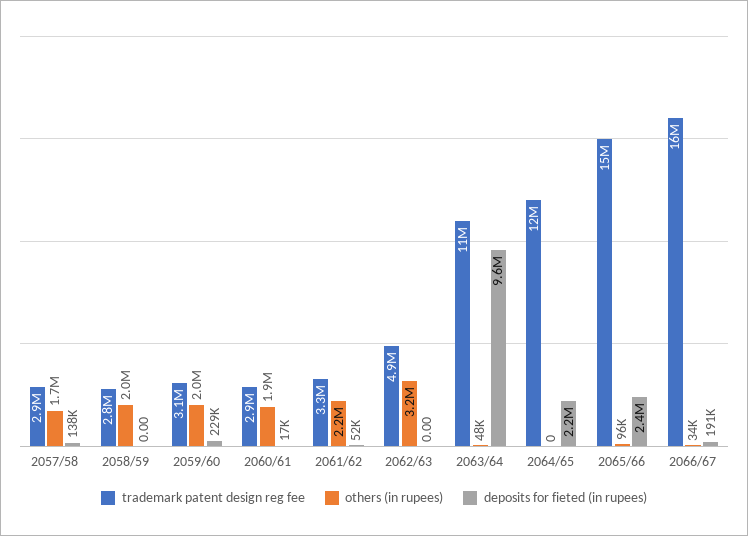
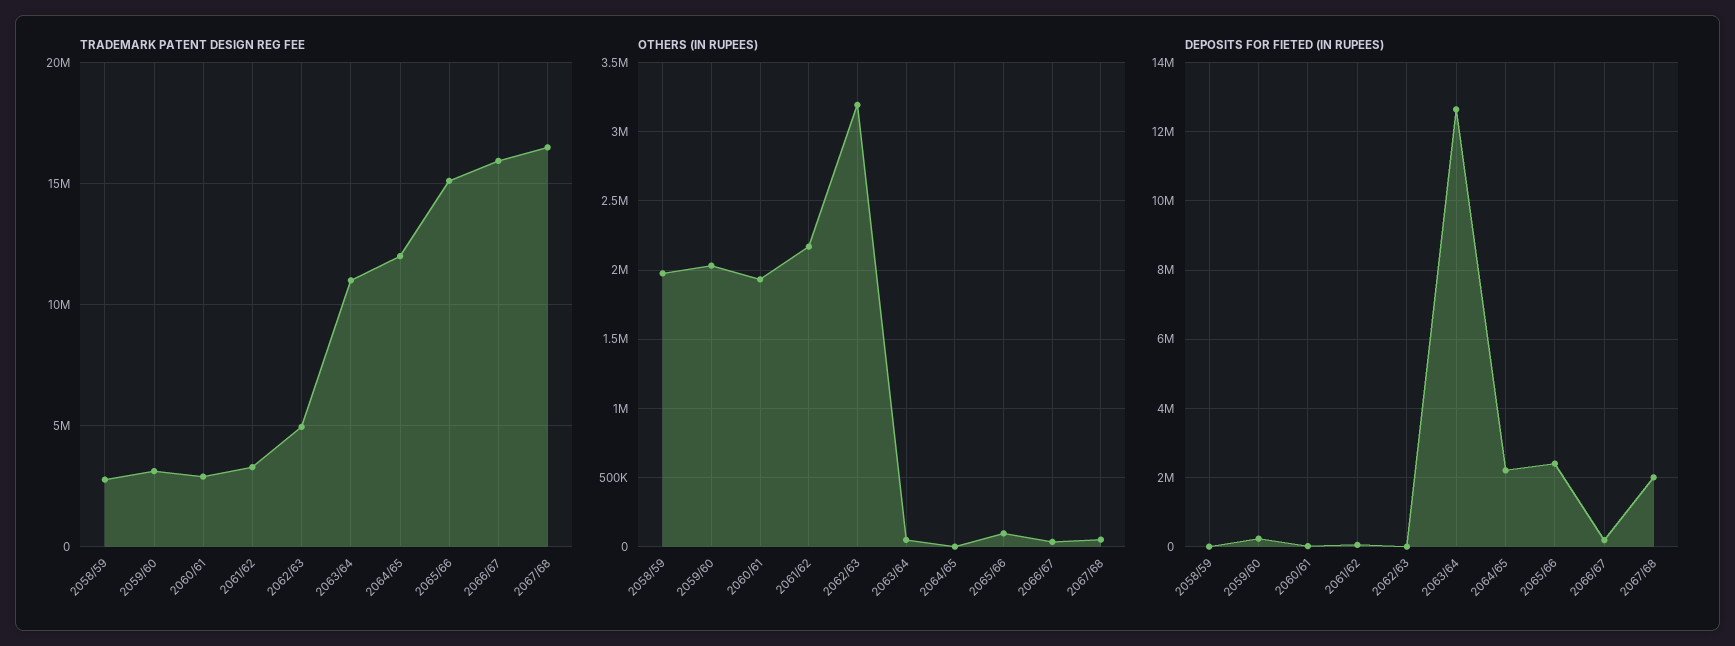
trademark patent design reg fee, 2057/58: 2900000 -> none
others (in rupees), 2057/58: 1700000 -> none
deposits for fieted (in rupees), 2057/58: 138000 -> none
deposits for fieted (in rupees), 2063/64: 9600000 -> 12600000
trademark patent design reg fee, 2067/68: none -> 16500000
others (in rupees), 2067/68: none -> 50000
deposits for fieted (in rupees), 2067/68: none -> 2000000

